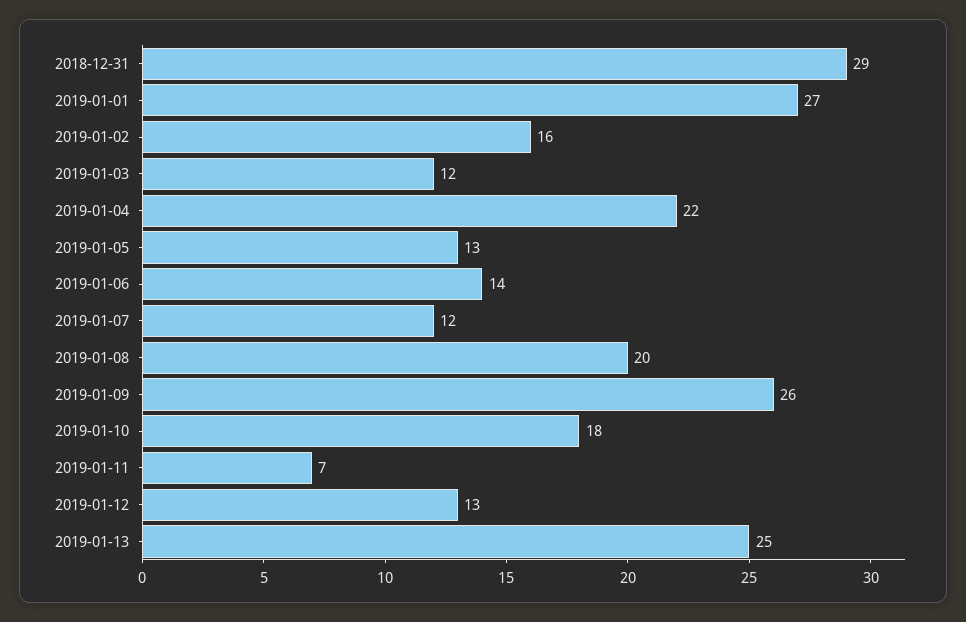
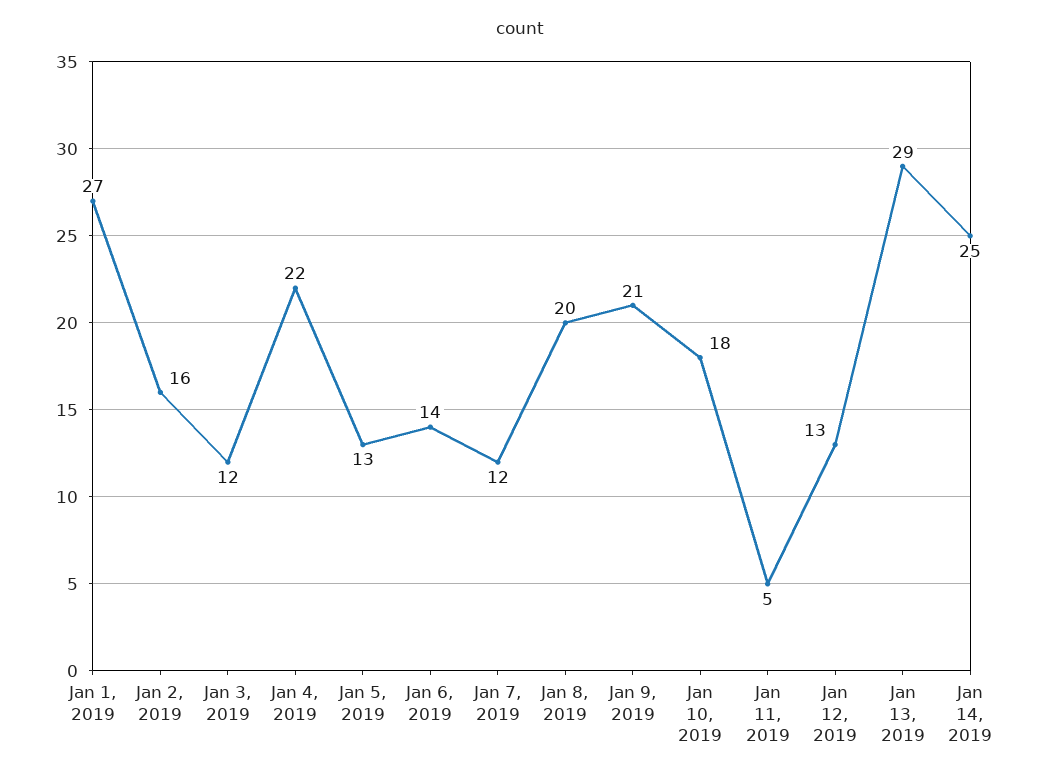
2018-12-31: 29 -> none
2019-01-09: 26 -> 21
2019-01-11: 7 -> 5
2019-01-13: 25 -> 29
Jan 14, 2019: none -> 25

